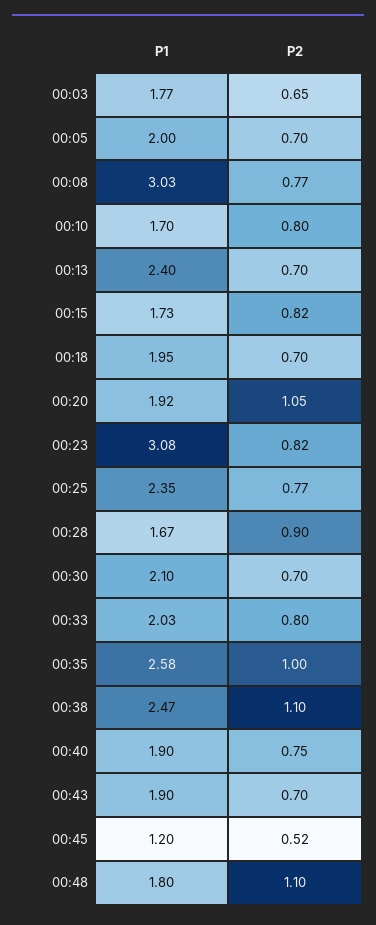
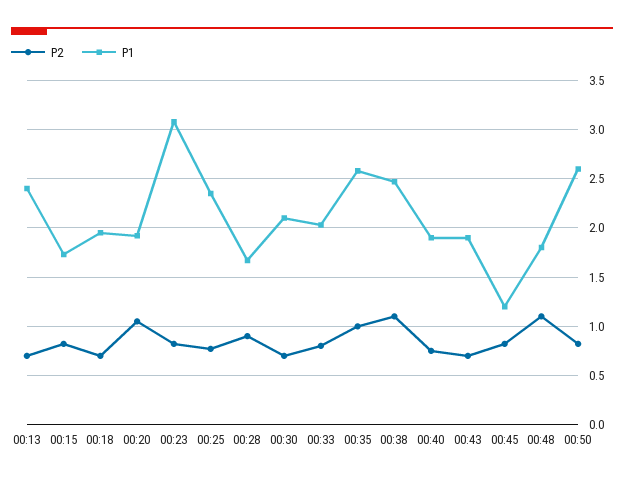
P1, 00:03: 1.77 -> none
P2, 00:03: 0.65 -> none
P1, 00:05: 2 -> none
P2, 00:05: 0.7 -> none
P1, 00:08: 3.03 -> none
P2, 00:08: 0.77 -> none
P1, 00:10: 1.7 -> none
P2, 00:10: 0.8 -> none
P2, 00:45: 0.52 -> 0.8
P2, 00:50: none -> 0.8
P1, 00:50: none -> 2.6

